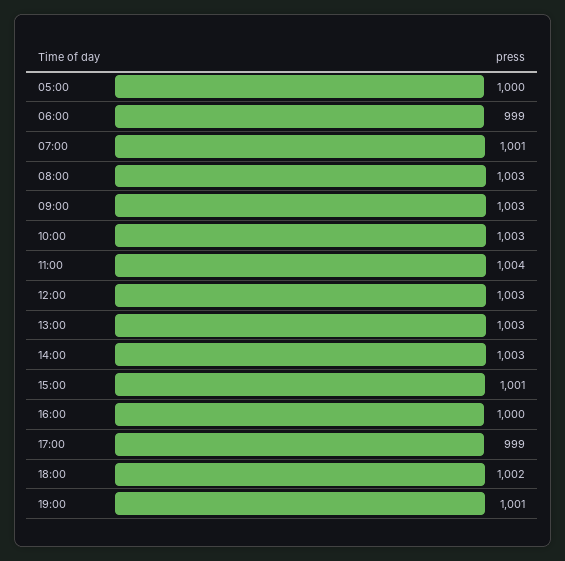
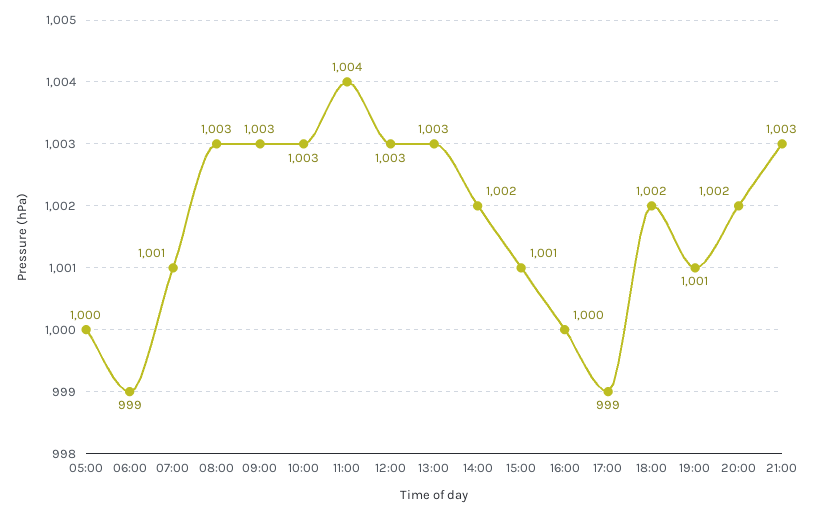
14:00: 1003 -> 1002
20:00: none -> 1002
21:00: none -> 1003

